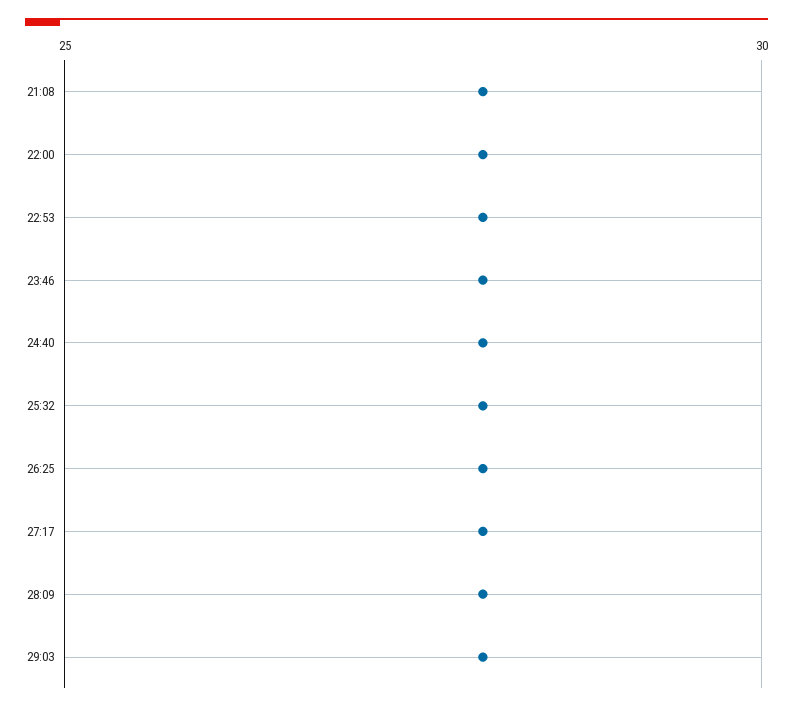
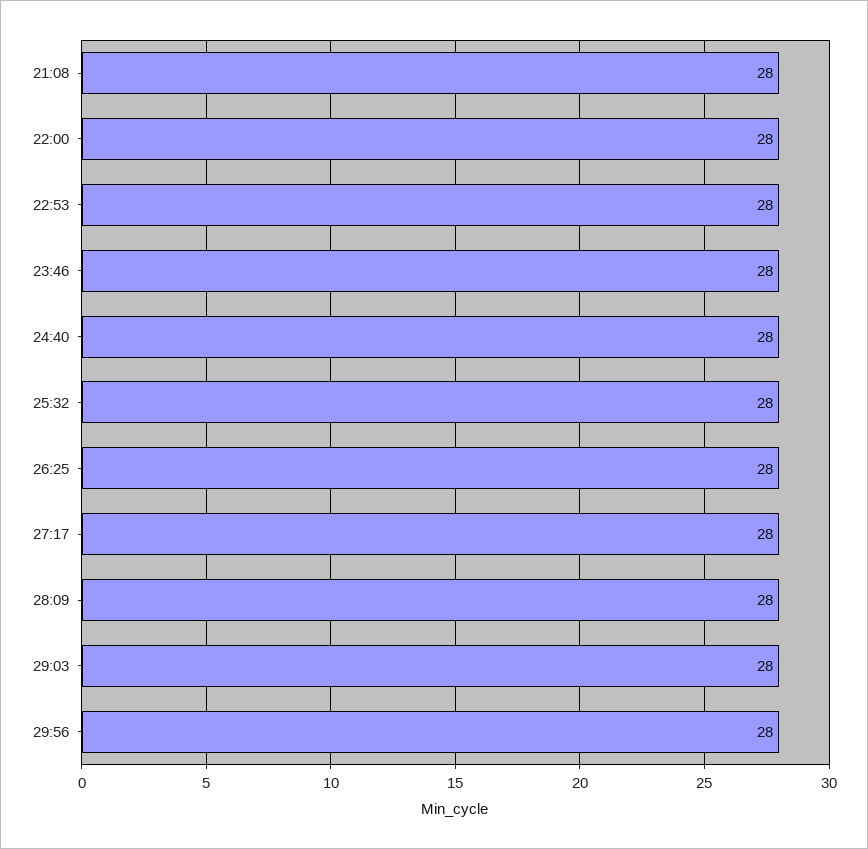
29:56: none -> 28

